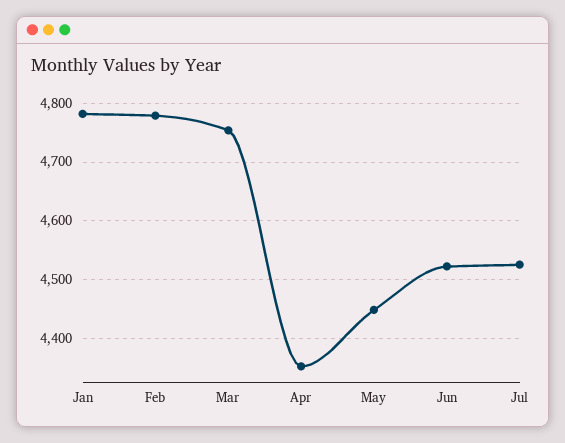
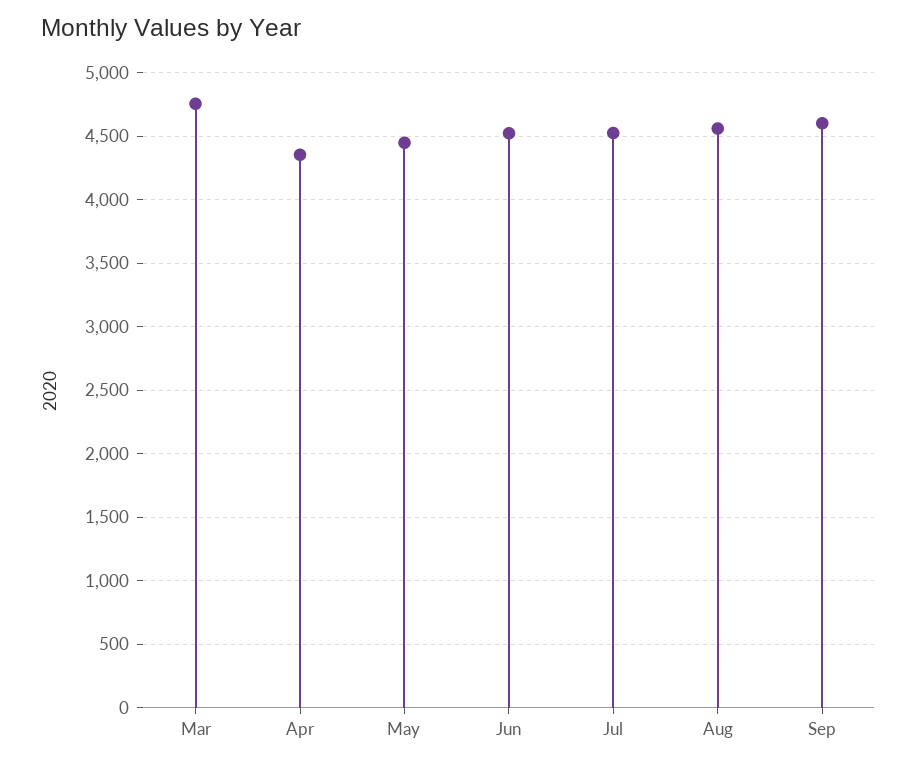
Jan: 4780 -> none
Feb: 4780 -> none
Aug: none -> 4550
Sep: none -> 4600

